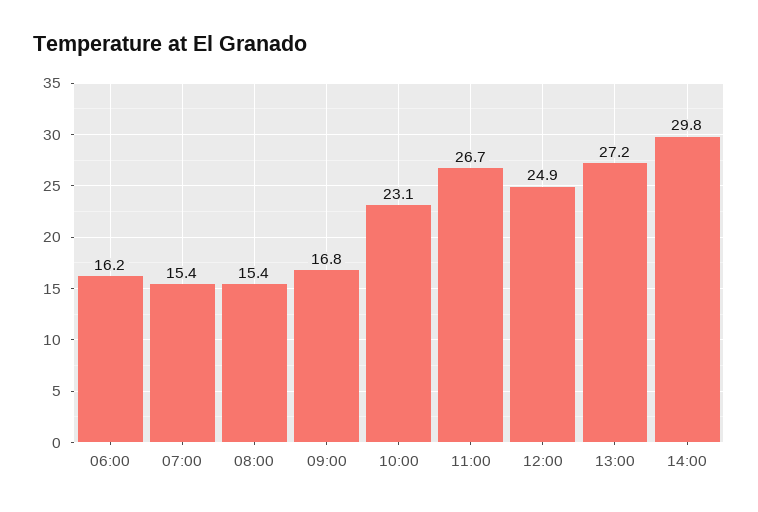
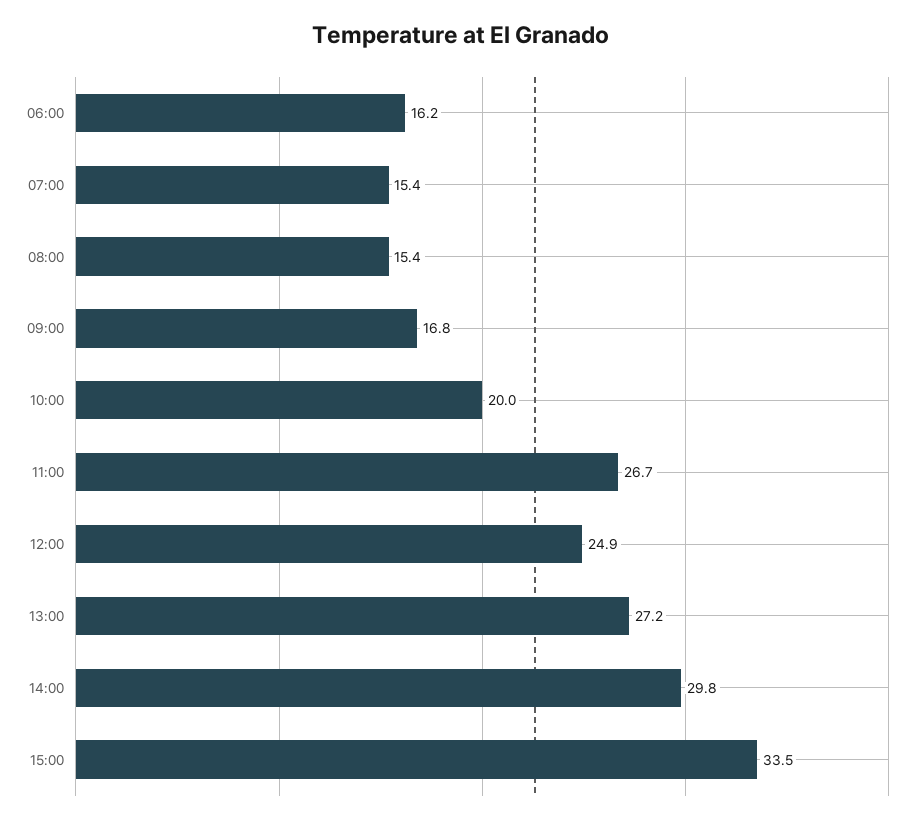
10:00: 23.1 -> 20
15:00: none -> 33.5

